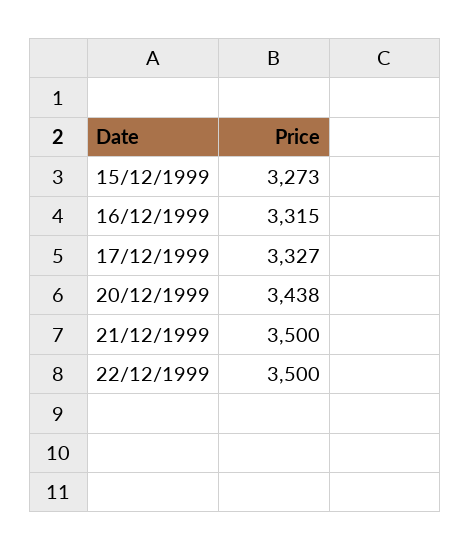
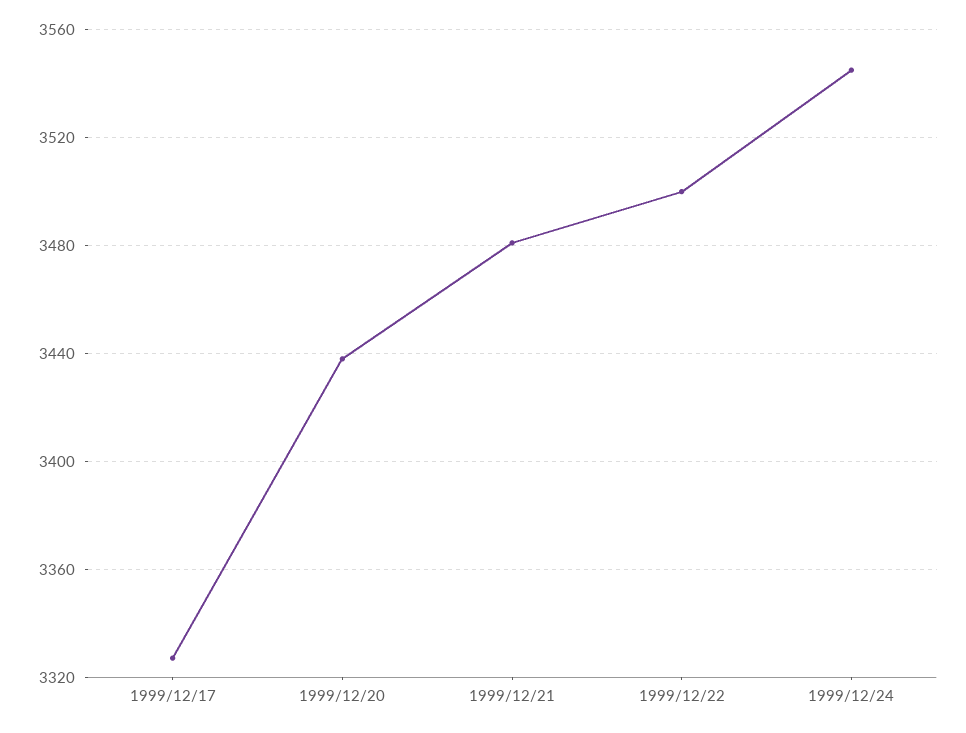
15/12/1999: 3273 -> none
16/12/1999: 3315 -> none
21/12/1999: 3500 -> 3480
1999/12/24: none -> 3545

